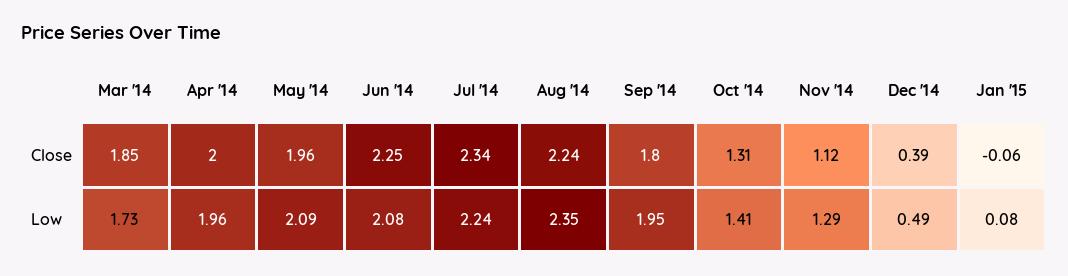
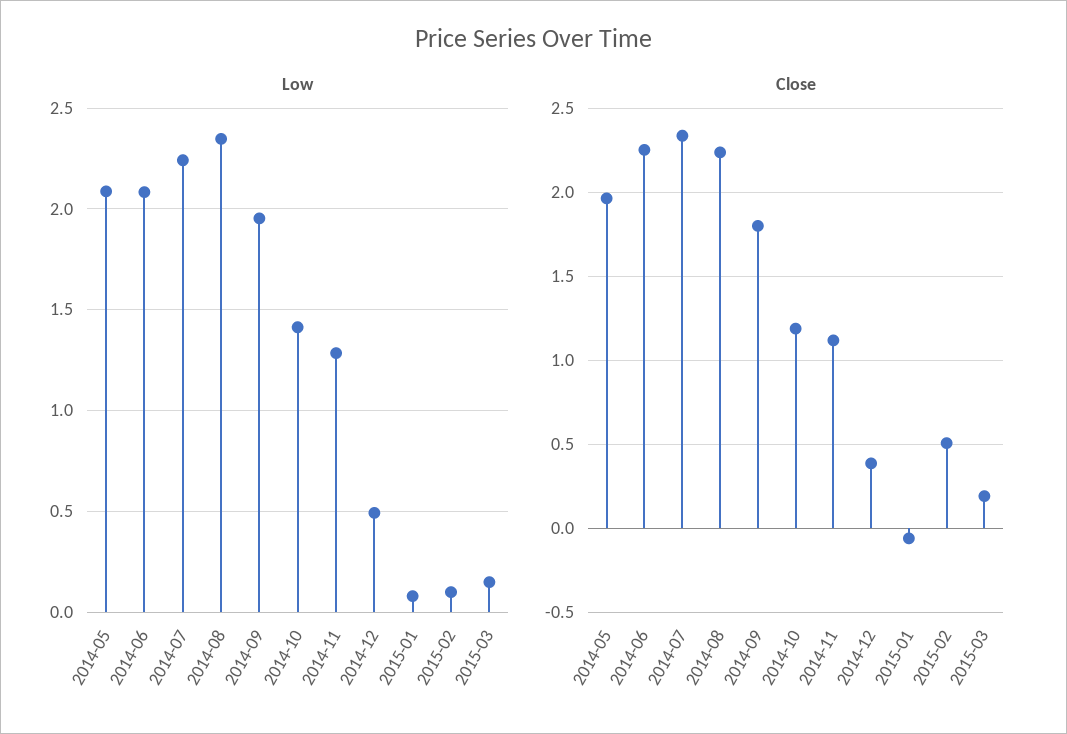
Close, Mar '14: 1.85 -> none
Close, Apr '14: 2 -> none
Close, Oct '14: 1.31 -> 1.2
Low, Mar '14: 1.73 -> none
Low, Apr '14: 1.96 -> none
Low, 2015-02: none -> 0.1
Low, 2015-03: none -> 0.15
Close, 2015-02: none -> 0.5
Close, 2015-03: none -> 0.2

